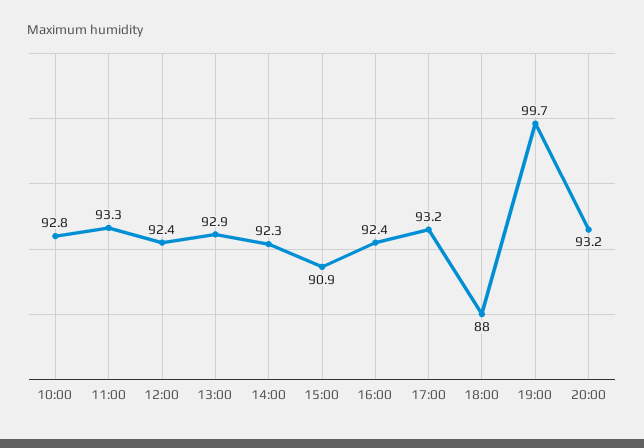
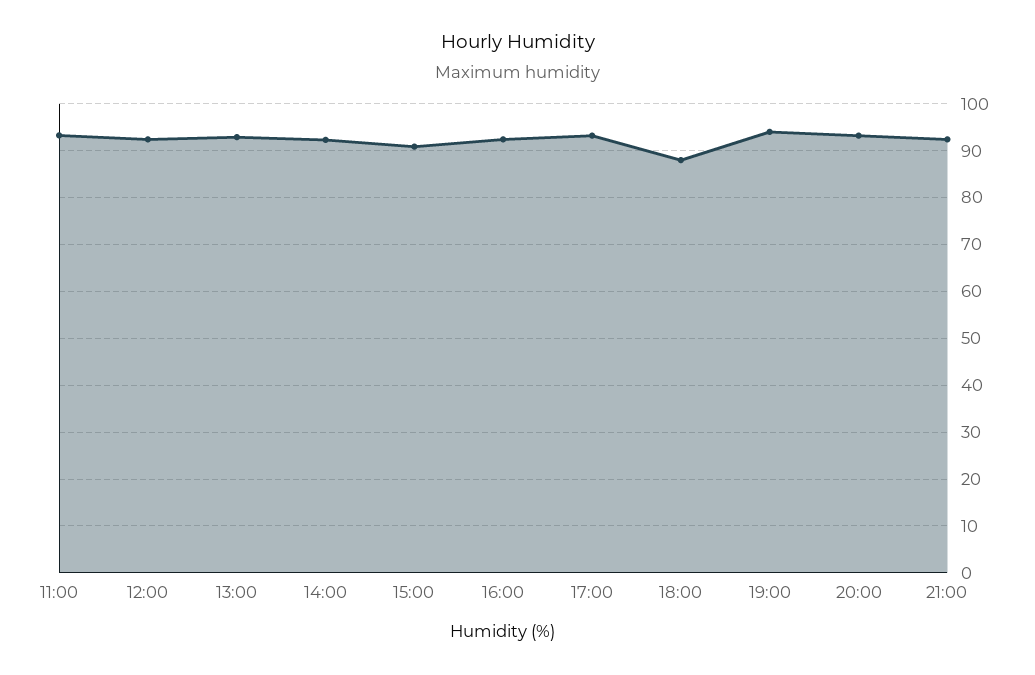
10:00: 92.8 -> none
19:00: 99.7 -> 94
21:00: none -> 92

